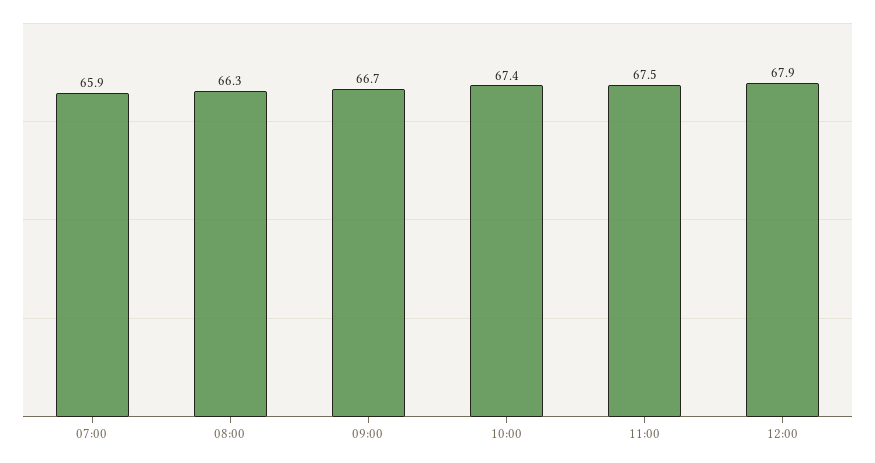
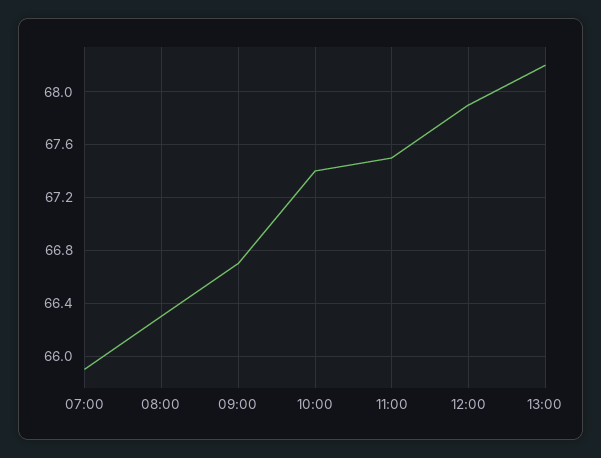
13:00: none -> 68.2

